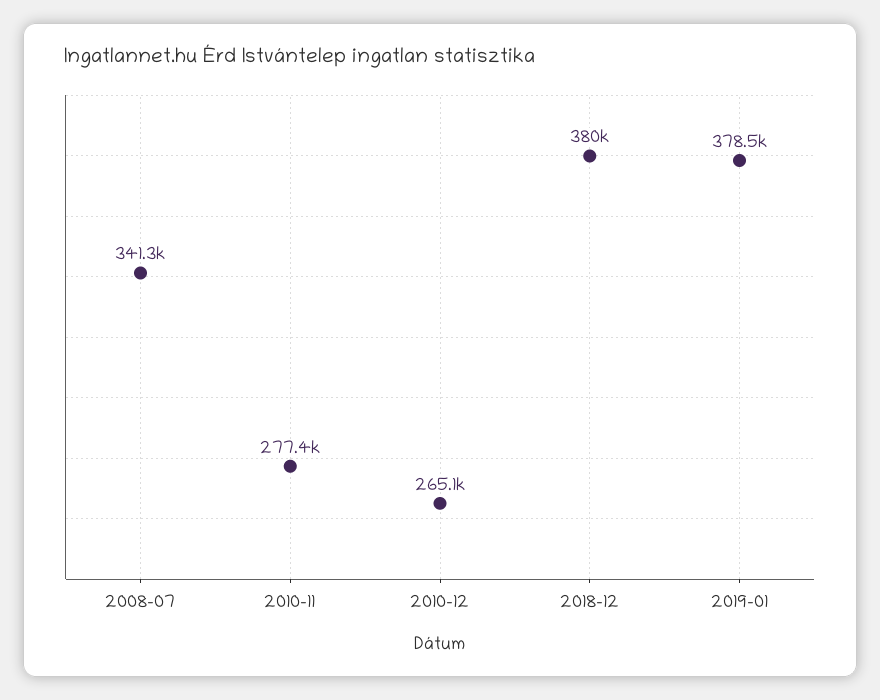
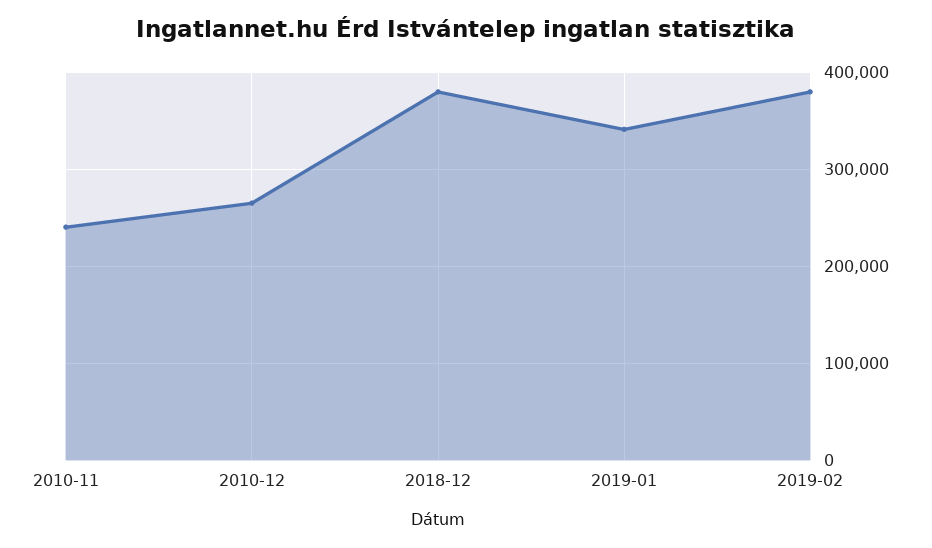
2008-07: 341300 -> none
2010-11: 277400 -> 240000
2019-01: 378500 -> 340000
2019-02: none -> 380000

